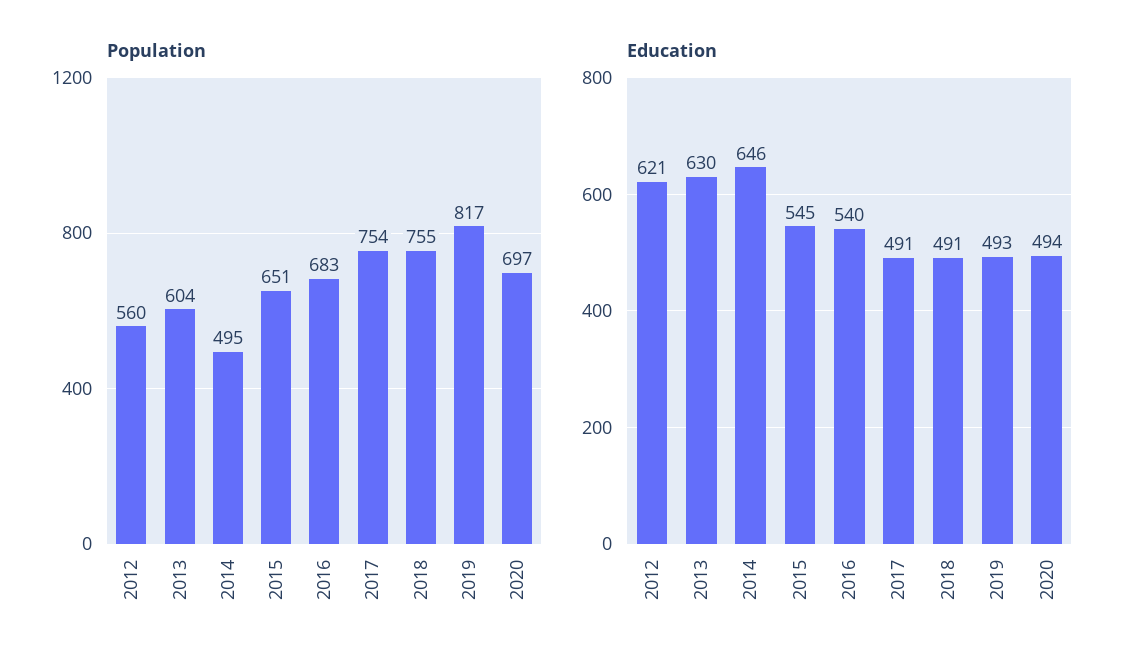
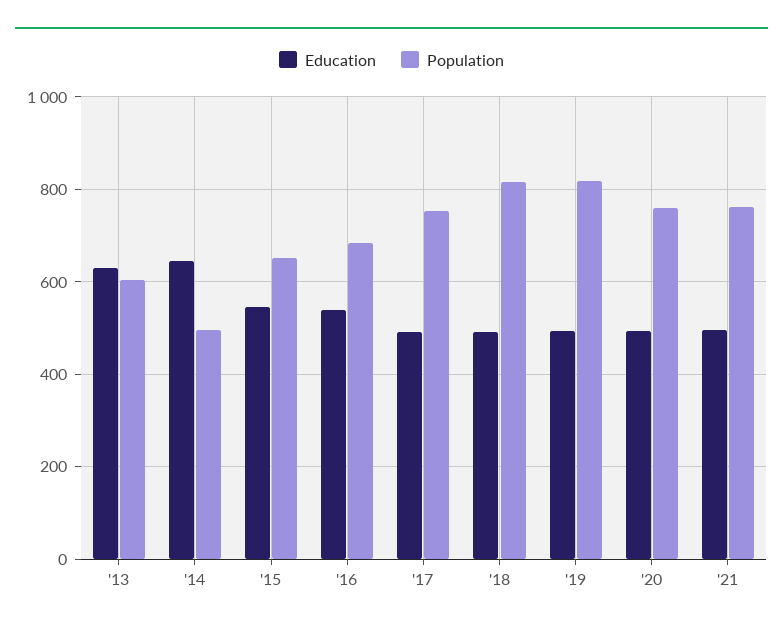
Population, 2012: 560 -> none
Population, 2018: 755 -> 820
Population, 2020: 697 -> 760
Education, 2012: 621 -> none
Education, '21: none -> 500
Population, '21: none -> 760

